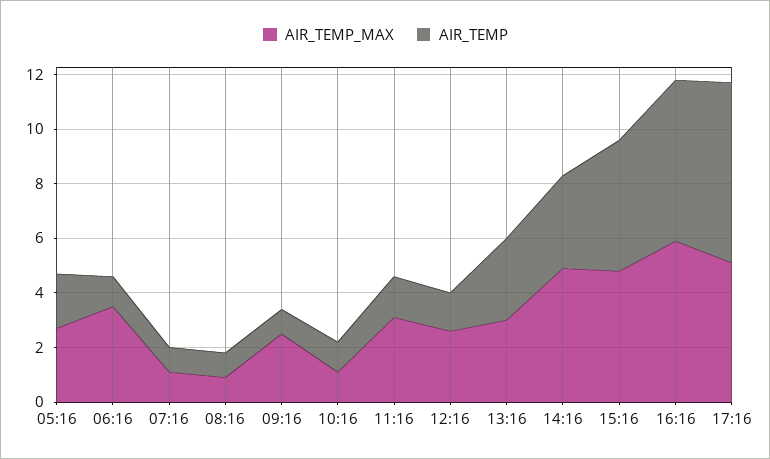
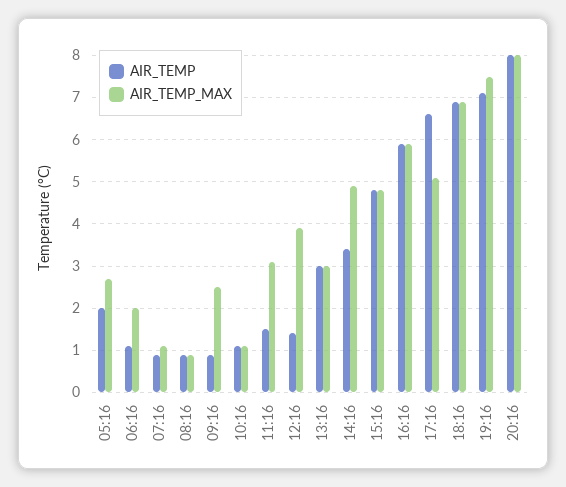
AIR_TEMP_MAX, 06:16: 3.5 -> 2
AIR_TEMP_MAX, 12:16: 2.5 -> 4
AIR_TEMP, 18:16: none -> 7
AIR_TEMP_MAX, 18:16: none -> 7
AIR_TEMP, 19:16: none -> 7
AIR_TEMP_MAX, 19:16: none -> 7.5
AIR_TEMP, 20:16: none -> 8
AIR_TEMP_MAX, 20:16: none -> 8

